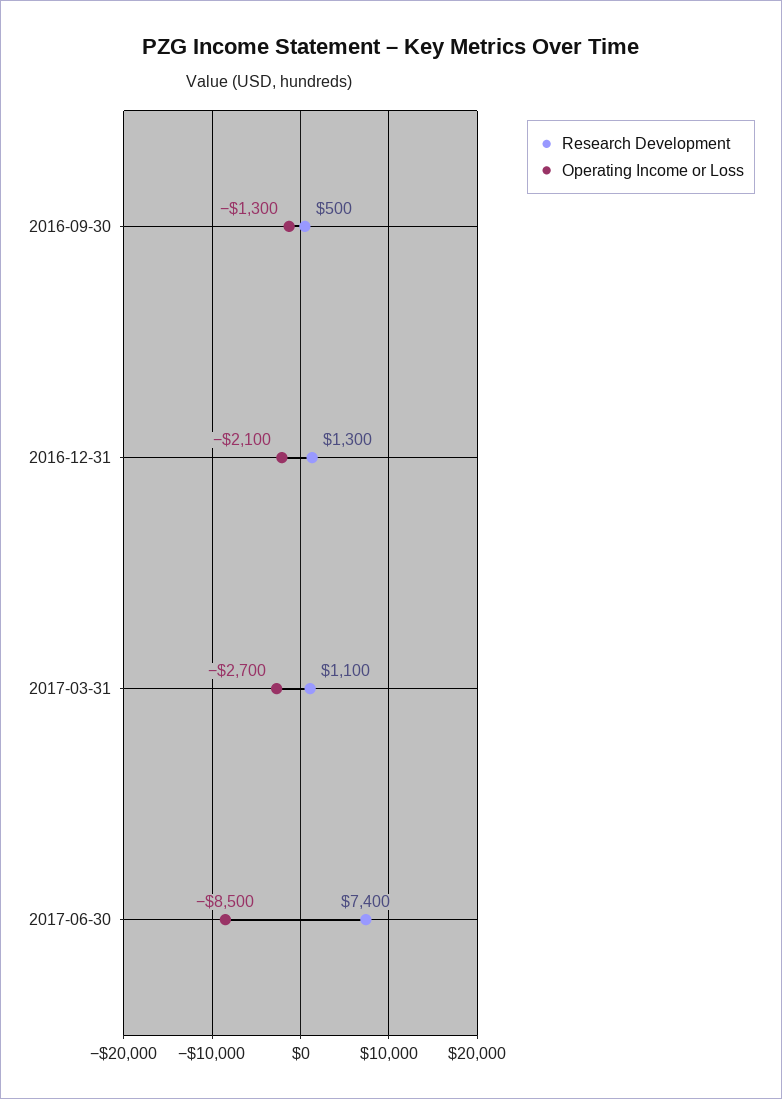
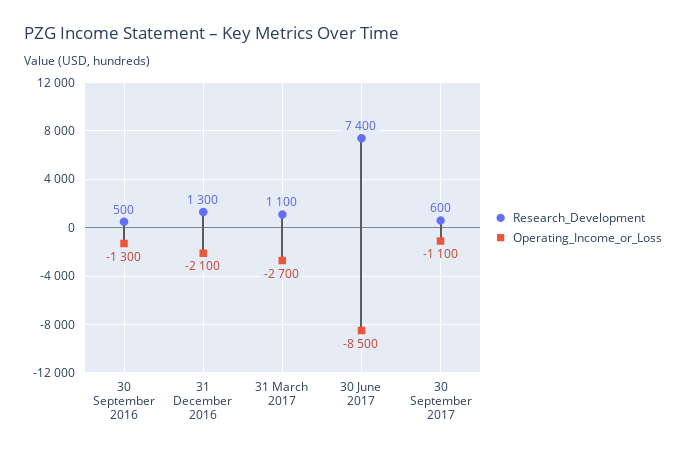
Research Development, 30 September 2017: none -> 600
Operating Income or Loss, 30 September 2017: none -> -1100

